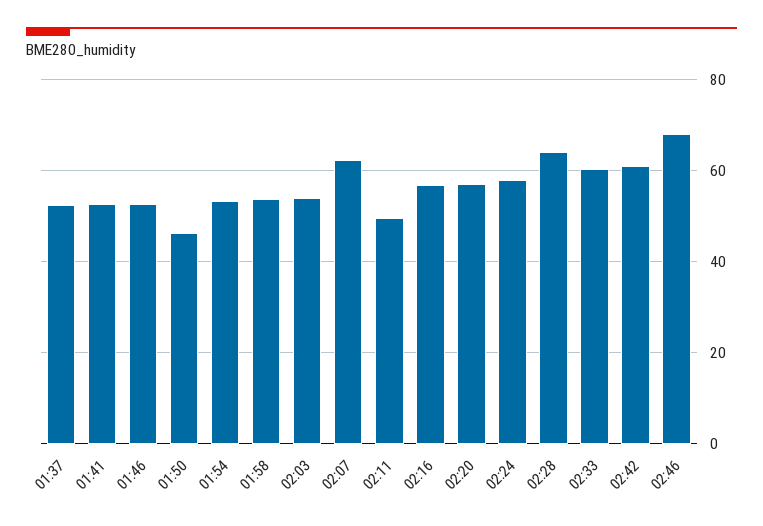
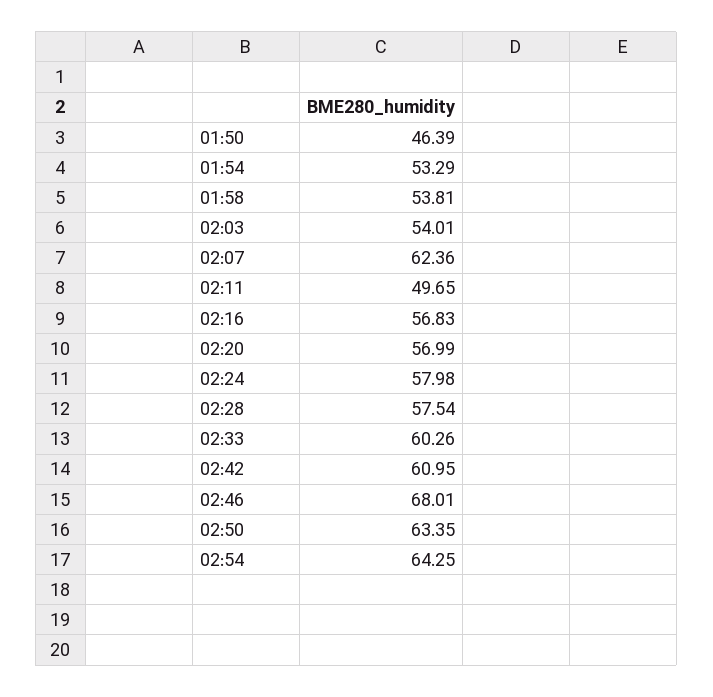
01:37: 52 -> none
01:41: 52 -> none
01:46: 52 -> none
02:28: 64 -> 57.54
02:50: none -> 63.35
02:54: none -> 64.25

